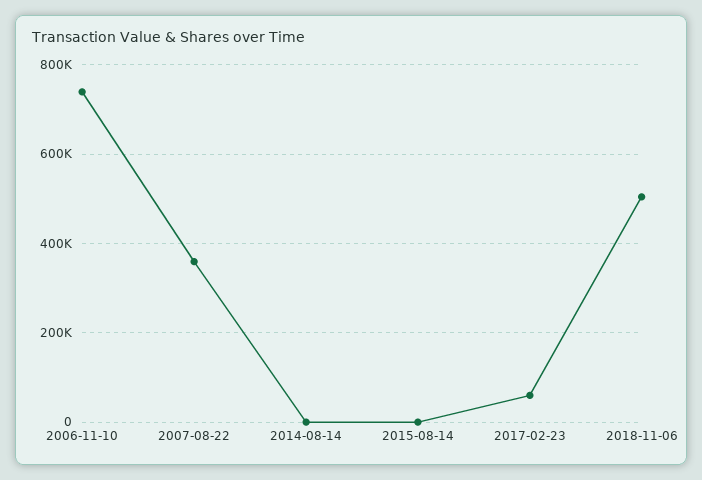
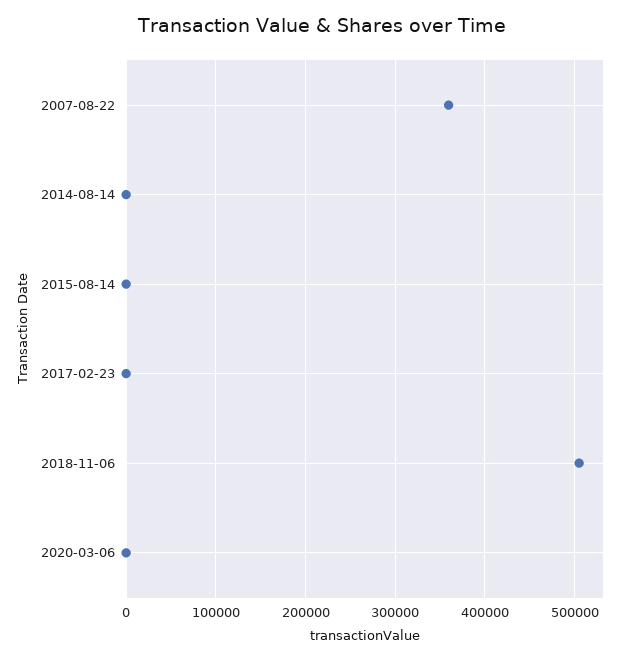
2006-11-10: 740000 -> none
2017-02-23: 60000 -> 0
2020-03-06: none -> 0

